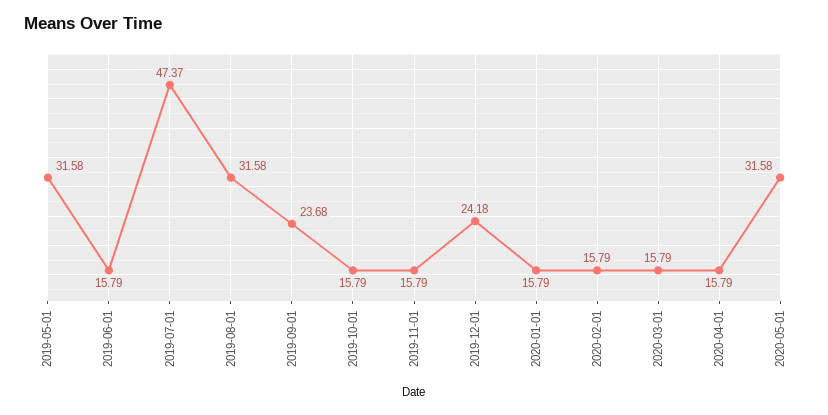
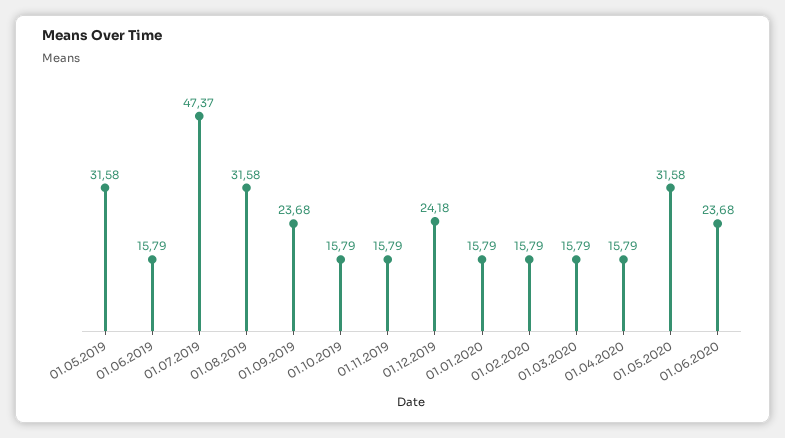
01.06.2020: none -> 23.68

